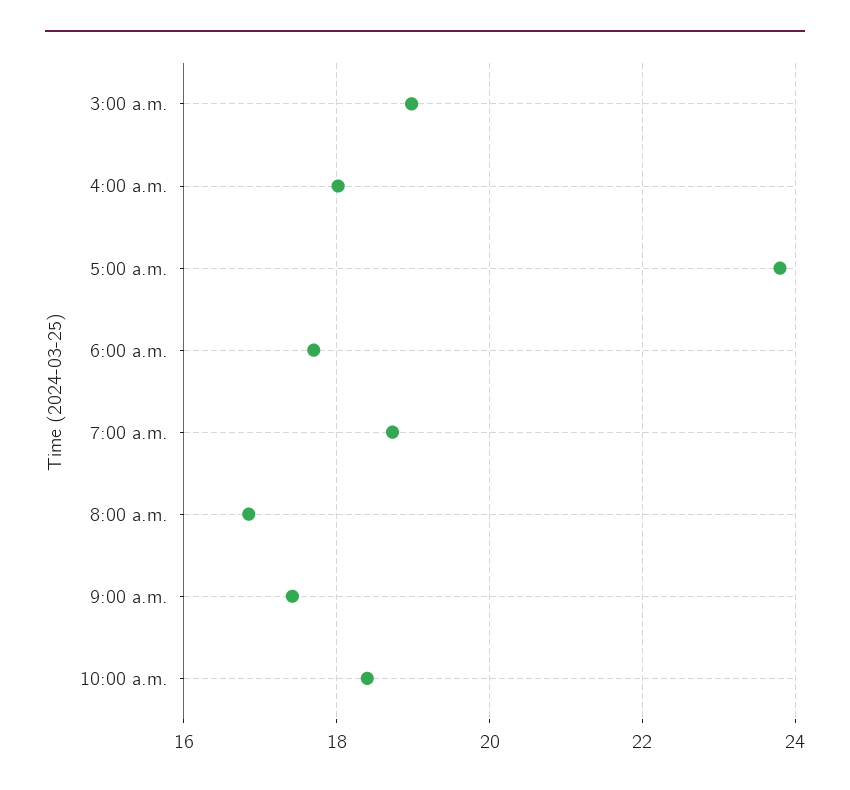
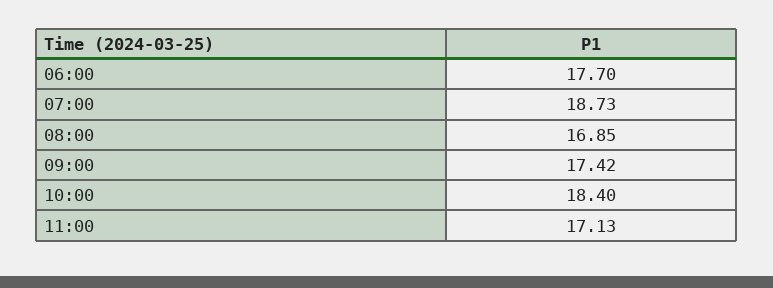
3:00 a.m.: 19 -> none
4:00 a.m.: 18 -> none
5:00 a.m.: 23.8 -> none
11:00: none -> 17.13

